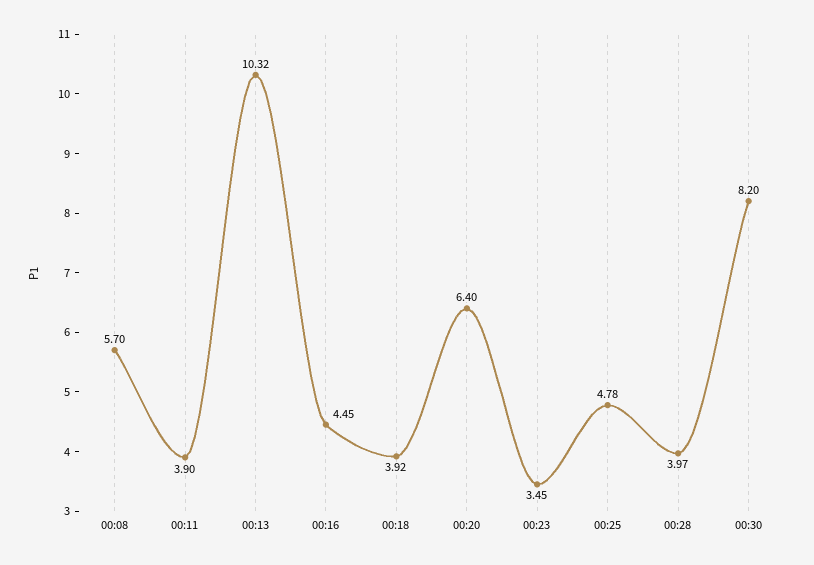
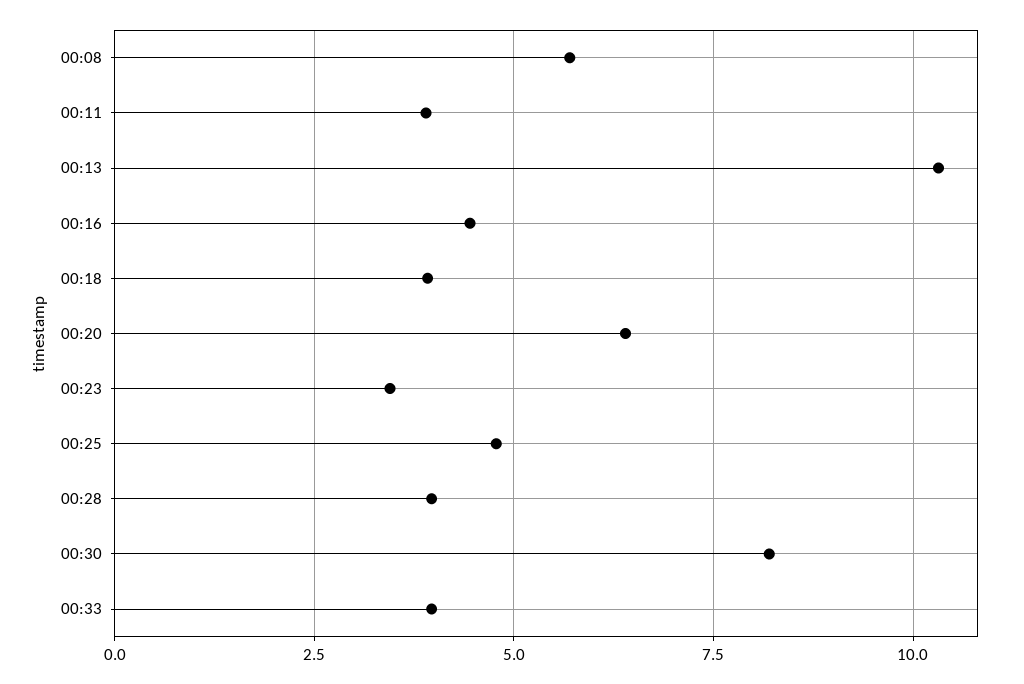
00:33: none -> 4

